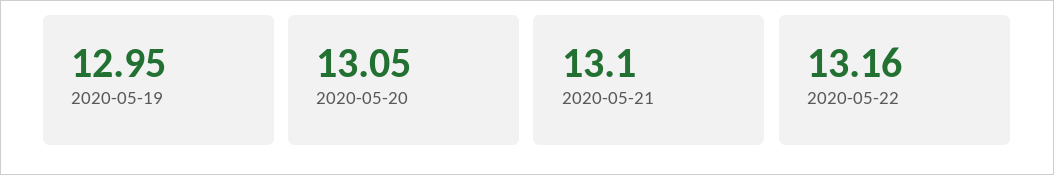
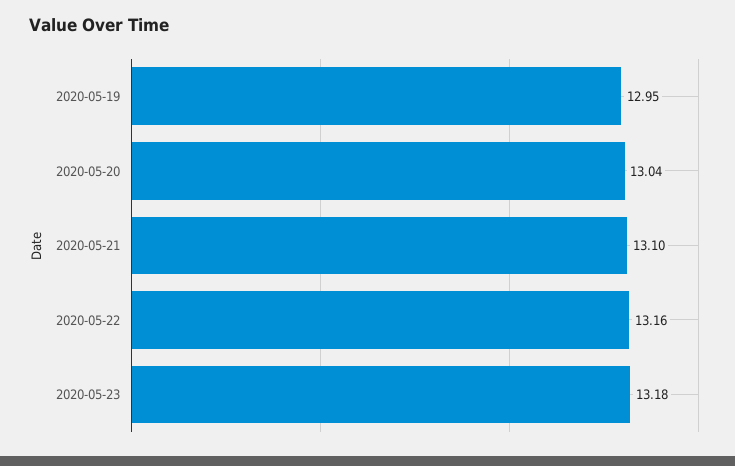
2020-05-20: 13.05 -> 13.04
2020-05-23: none -> 13.18

